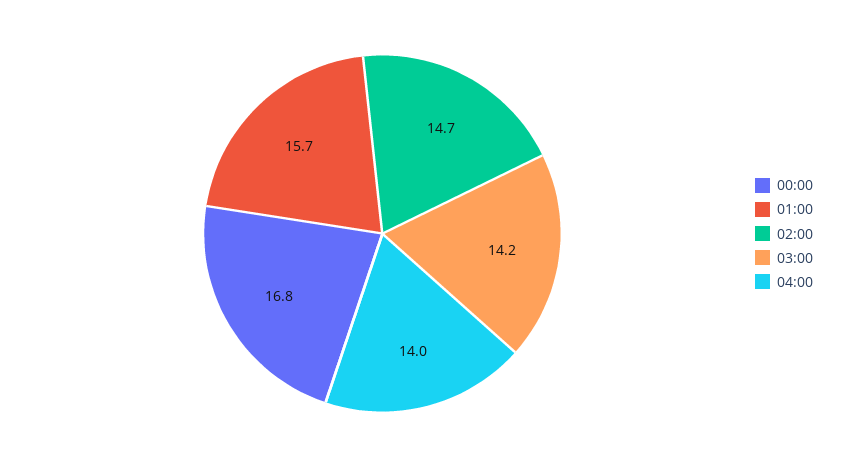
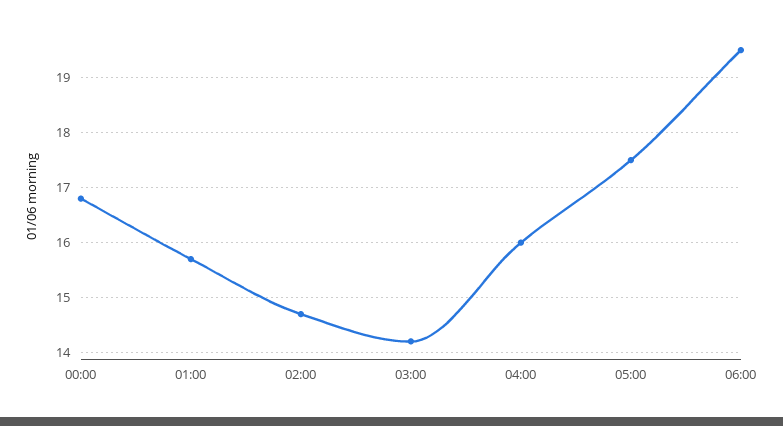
04:00: 14 -> 16
05:00: none -> 17.5
06:00: none -> 19.5

